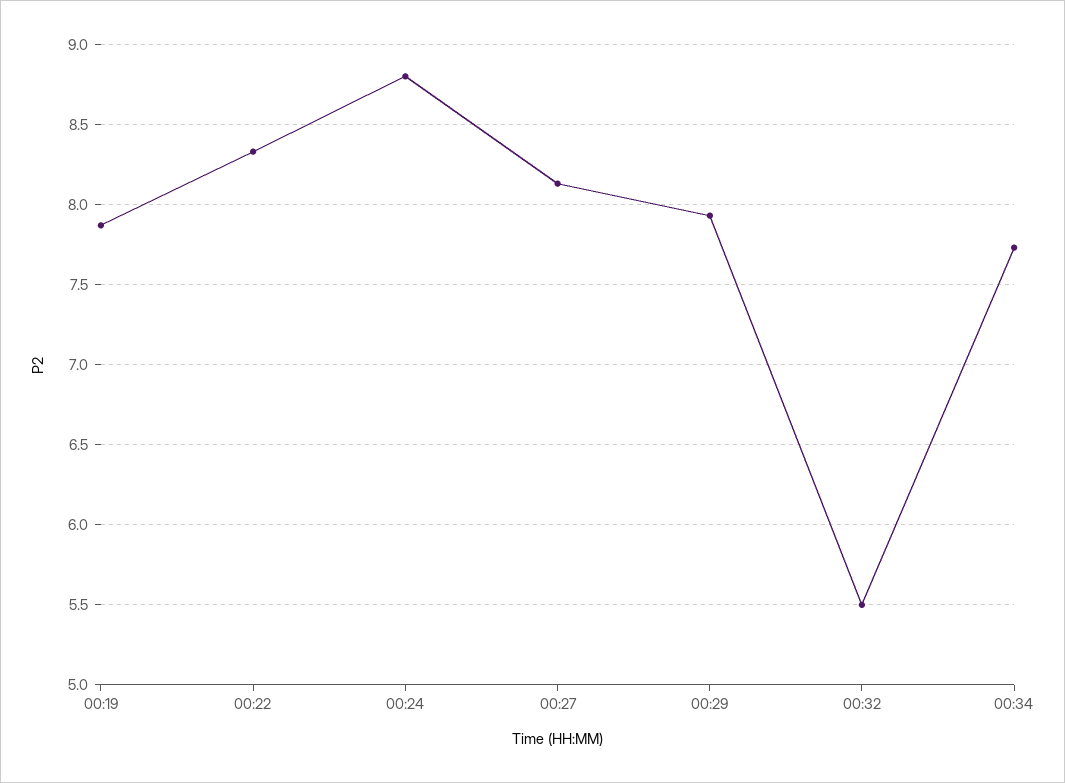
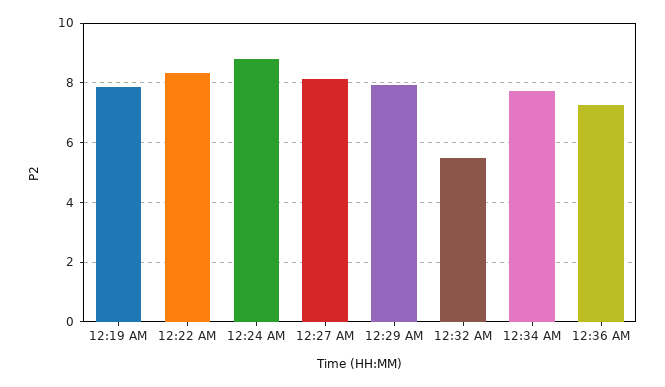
12:36 AM: none -> 7.25

